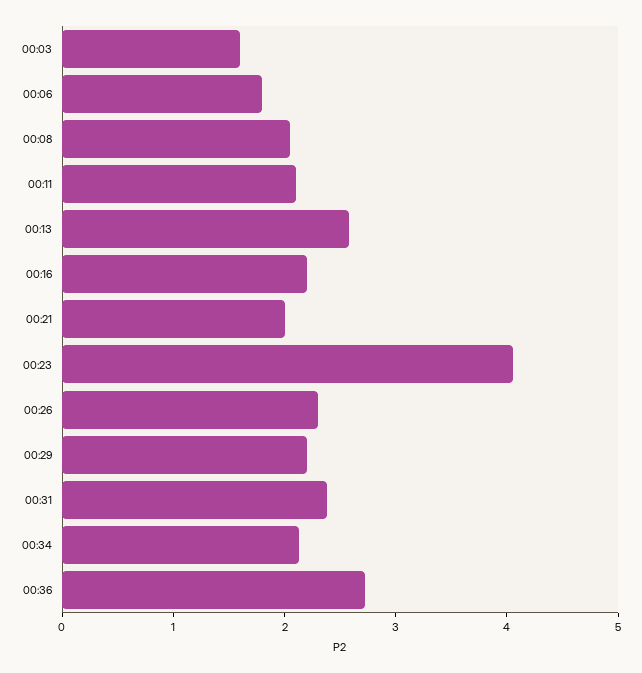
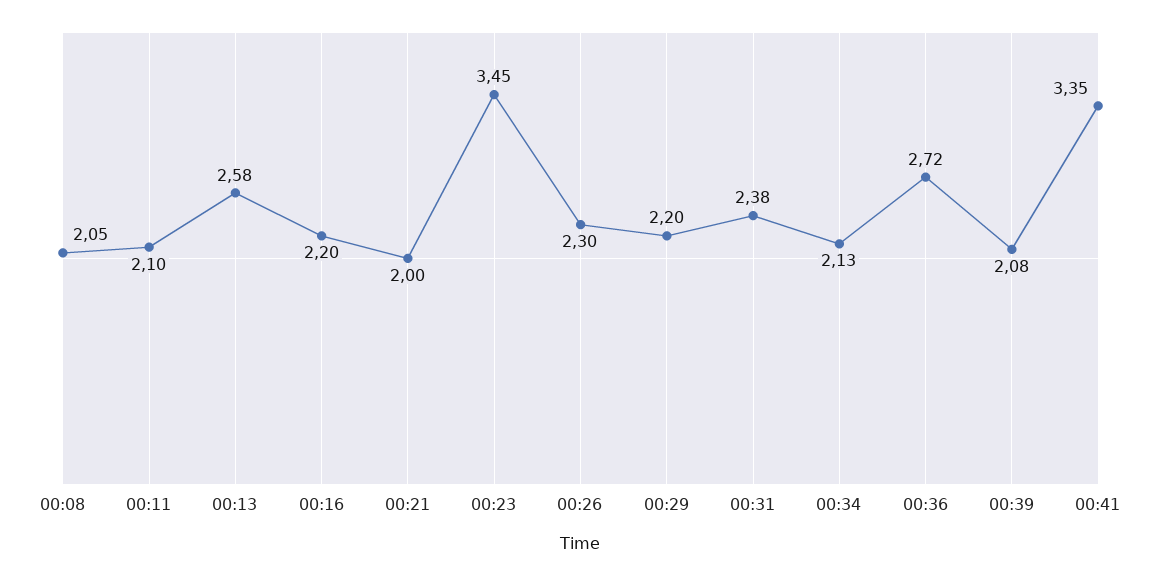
00:03: 1.6 -> none
00:06: 1.8 -> none
00:23: 4 -> 3.45
00:39: none -> 2.08
00:41: none -> 3.35

